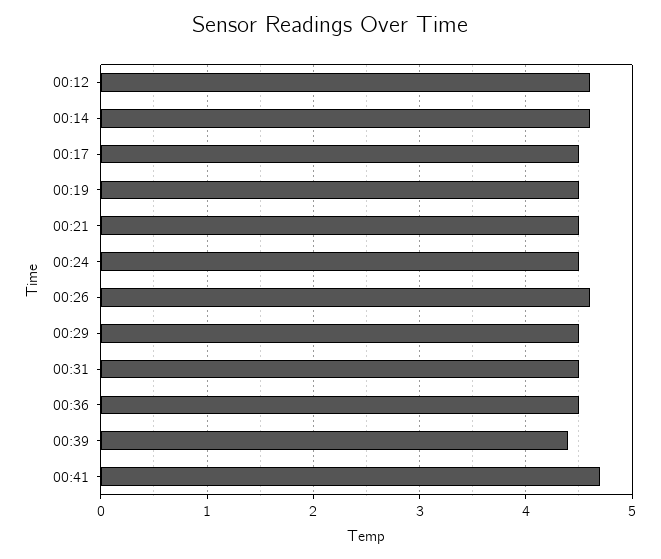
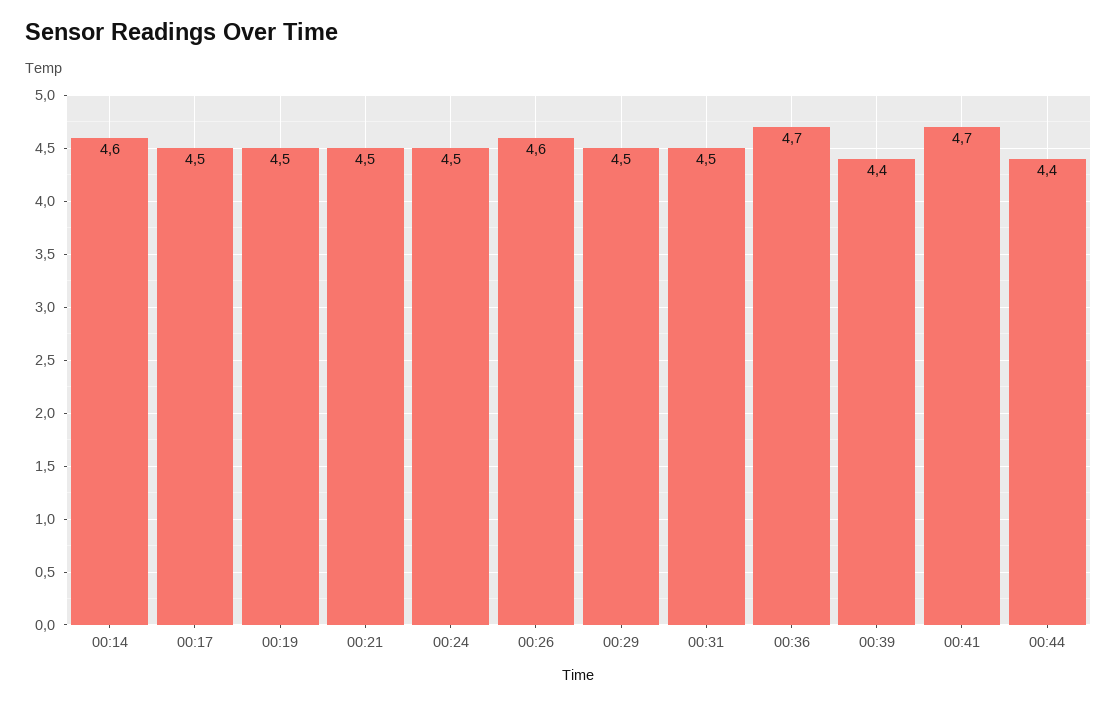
00:12: 4.6 -> none
00:36: 4.5 -> 4.7
00:44: none -> 4.4

